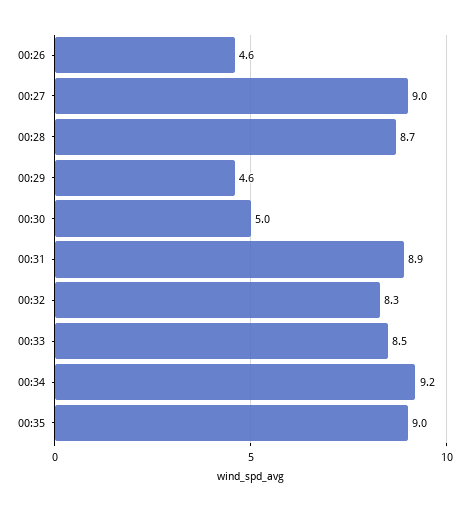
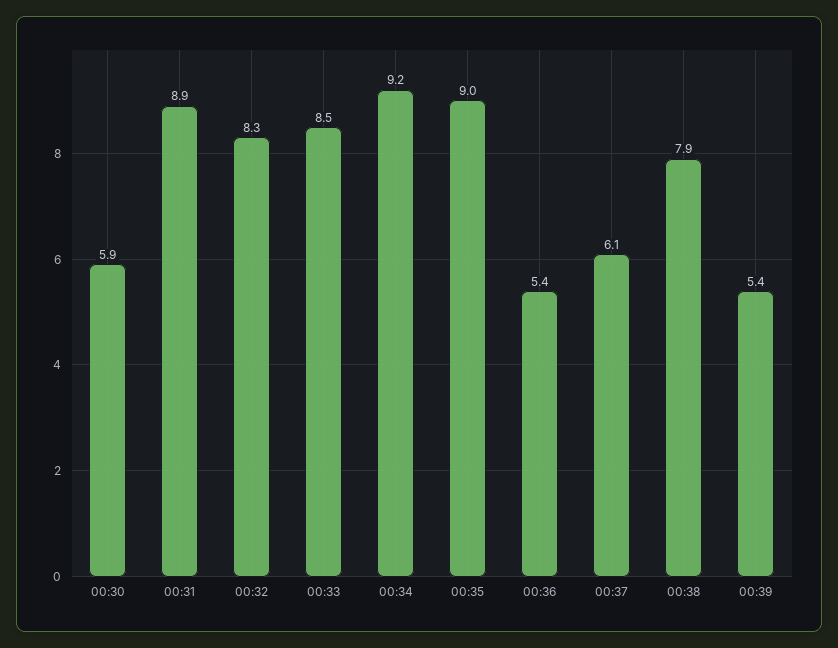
00:26: 4.6 -> none
00:27: 9 -> none
00:28: 8.7 -> none
00:29: 4.6 -> none
00:30: 5 -> 5.9
00:36: none -> 5.4
00:37: none -> 6.1
00:38: none -> 7.9
00:39: none -> 5.4

